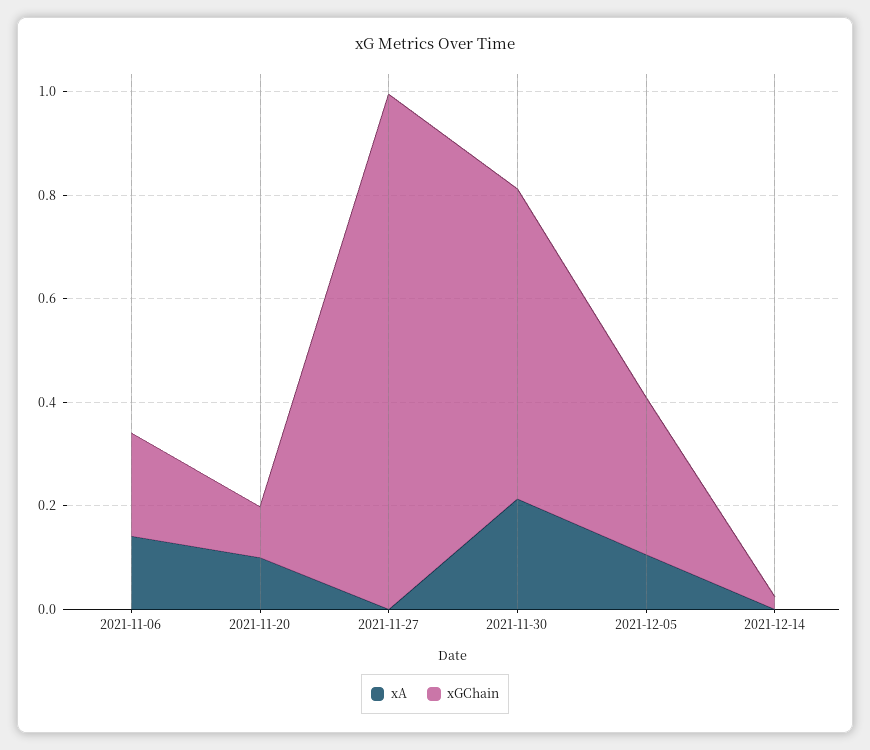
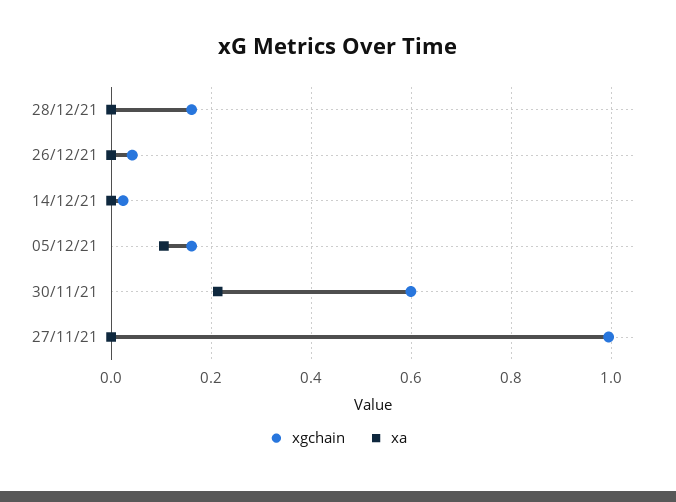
xA, 2021-11-06: 0.15 -> none
xGChain, 2021-11-06: 0.2 -> none
xA, 2021-11-20: 0.1 -> none
xGChain, 2021-11-20: 0.1 -> none
xGChain, 2021-12-05: 0.3 -> 0.16
xGChain, 28/12/21: none -> 0.16
xA, 28/12/21: none -> 0
xGChain, 26/12/21: none -> 0.04
xA, 26/12/21: none -> 0

